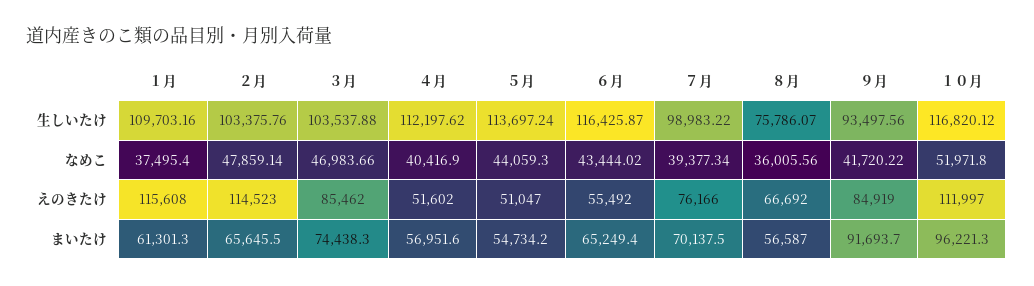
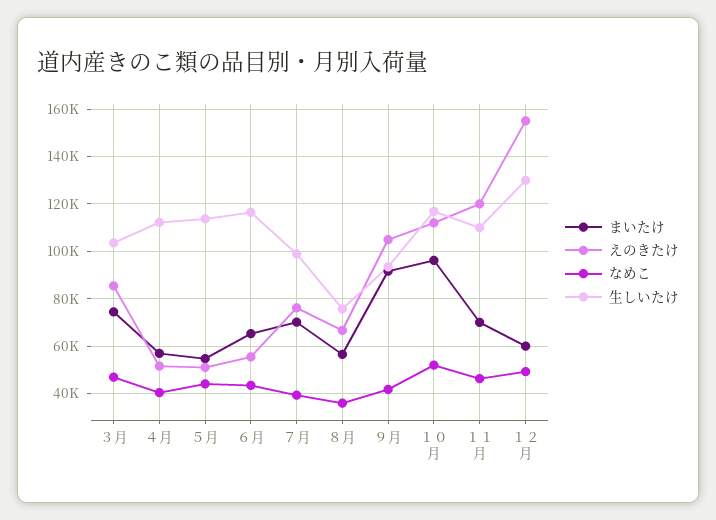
生しいたけ, １月: 109703.16 -> none
生しいたけ, ２月: 103375.76 -> none
なめこ, １月: 37495.4 -> none
なめこ, ２月: 47859.14 -> none
えのきたけ, １月: 115608 -> none
えのきたけ, ２月: 114523 -> none
えのきたけ, ９月: 84919 -> 105000
まいたけ, １月: 61301.3 -> none
まいたけ, ２月: 65645.5 -> none
まいたけ, １１月: none -> 70000
えのきたけ, １１月: none -> 120000
なめこ, １１月: none -> 45000
生しいたけ, １１月: none -> 110000
まいたけ, １２月: none -> 60000
えのきたけ, １２月: none -> 155000
なめこ, １２月: none -> 50000
生しいたけ, １２月: none -> 130000

